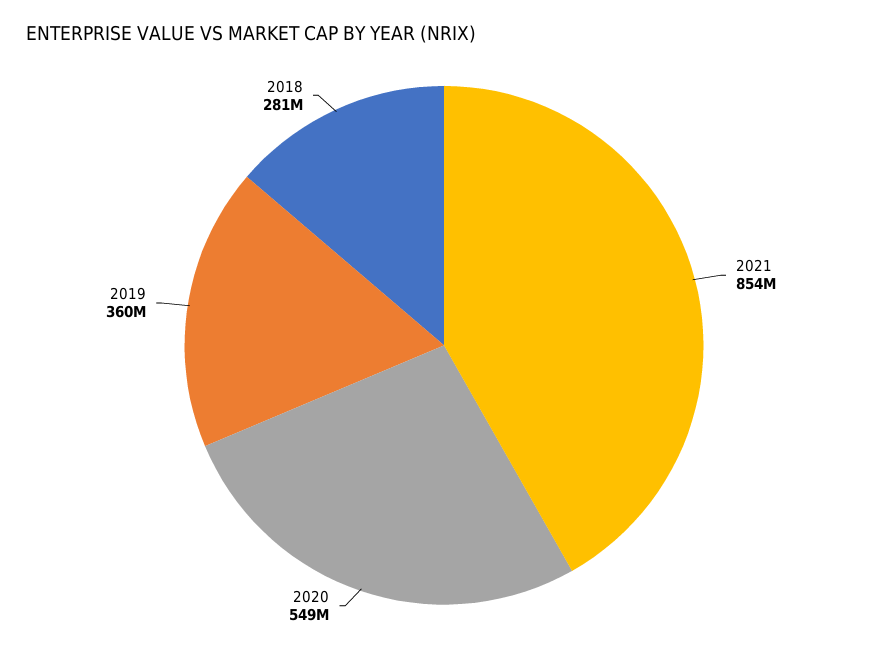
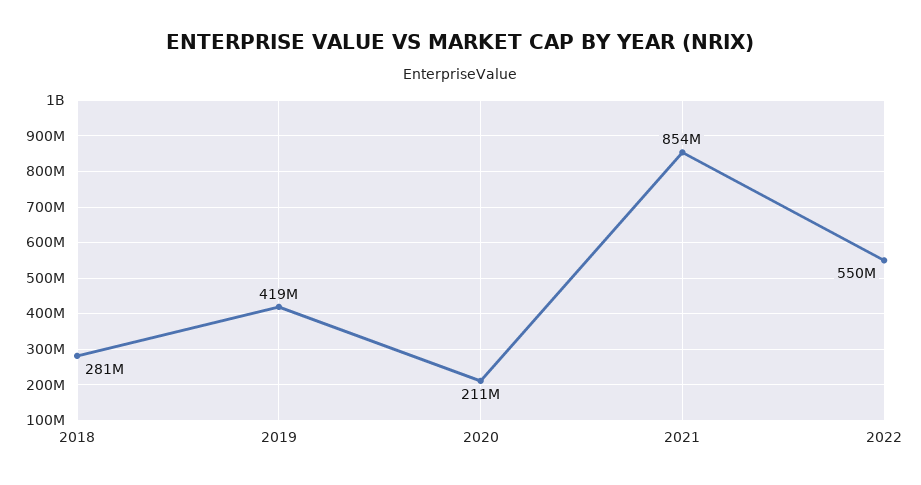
2020: 549000000 -> 211000000
2019: 360000000 -> 419000000
2022: none -> 550000000

